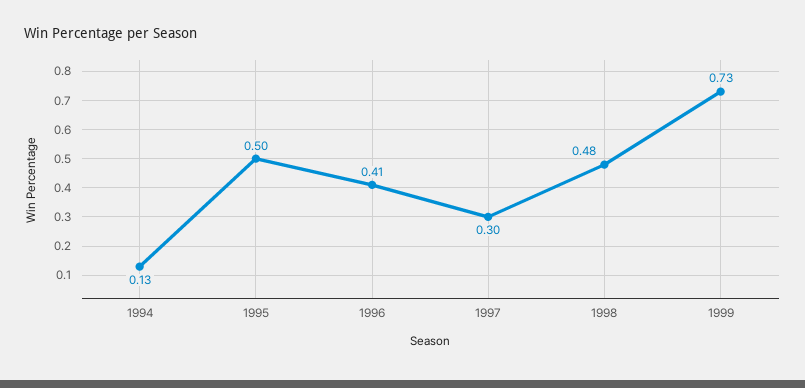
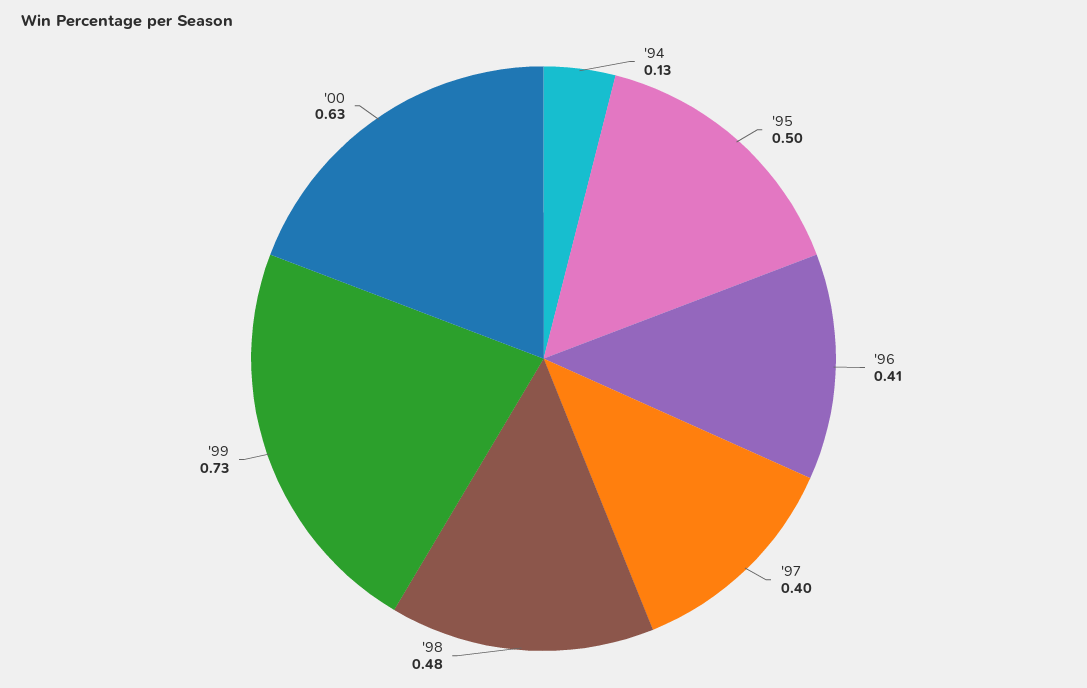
1997: 0.3 -> 0.4
'00: none -> 0.63

